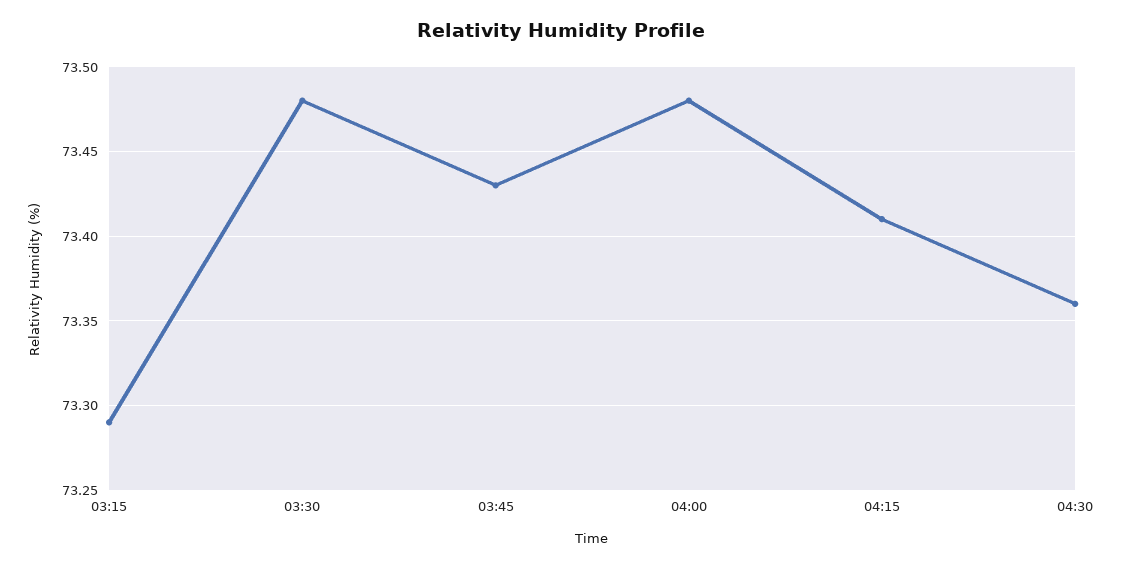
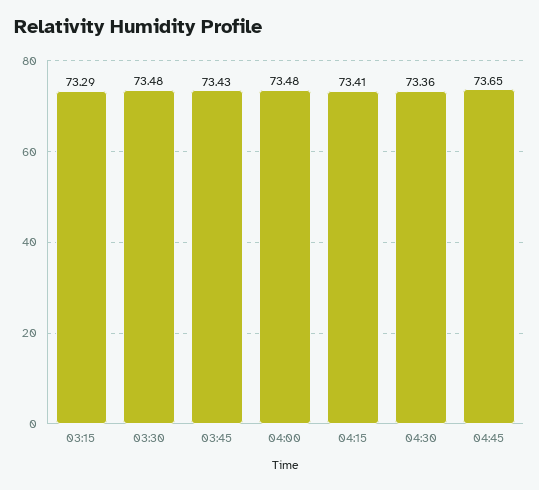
04:45: none -> 73.65

